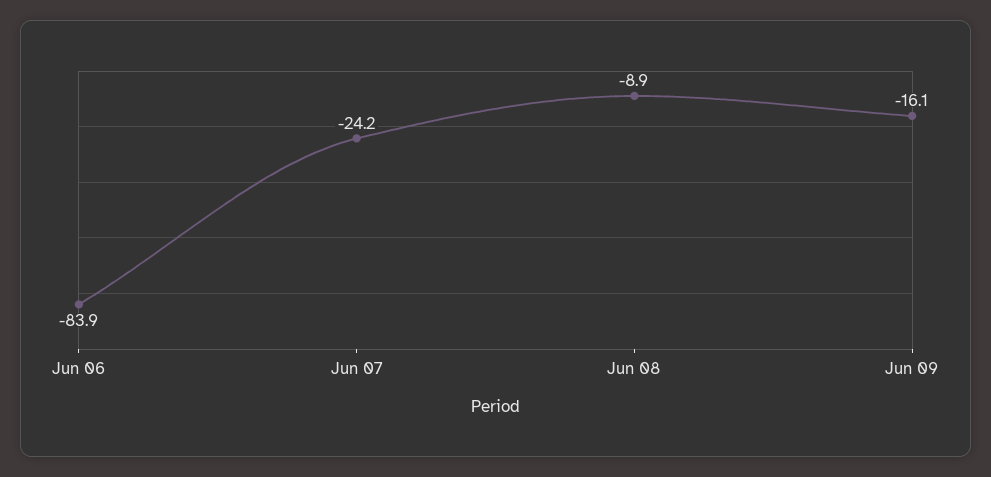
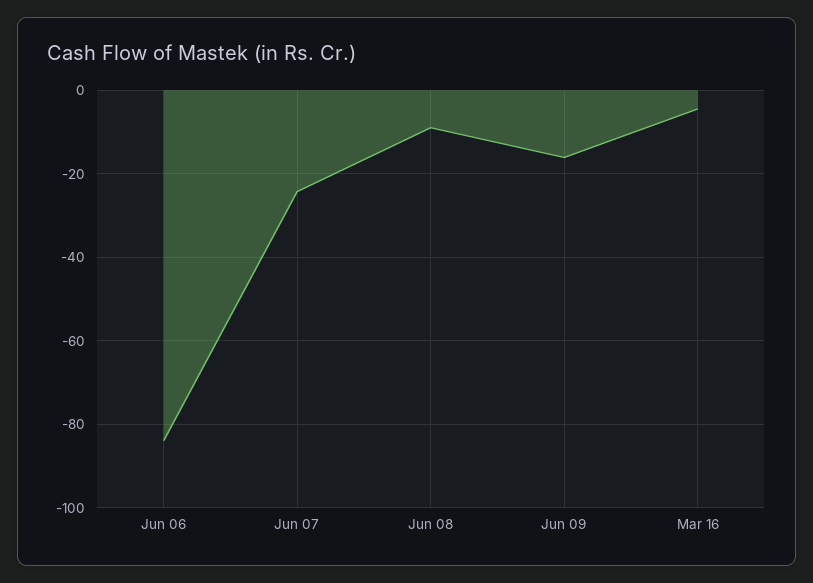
Mar 16: none -> -4

